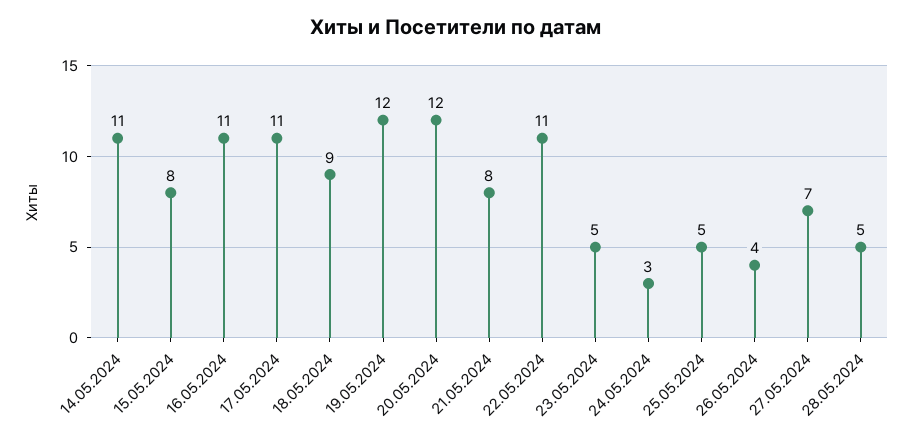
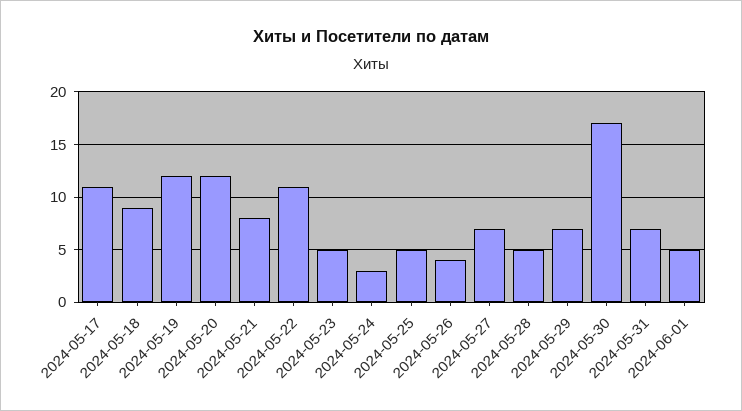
14.05.2024: 11 -> none
15.05.2024: 8 -> none
16.05.2024: 11 -> none
2024-05-29: none -> 7
2024-05-30: none -> 17
2024-05-31: none -> 7
2024-06-01: none -> 5

